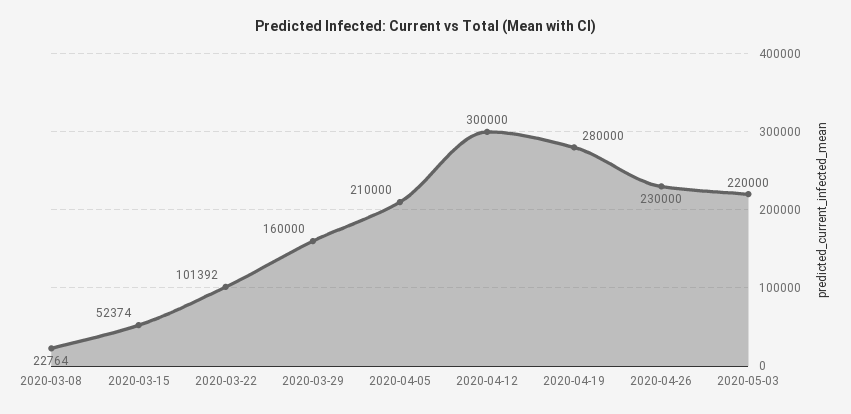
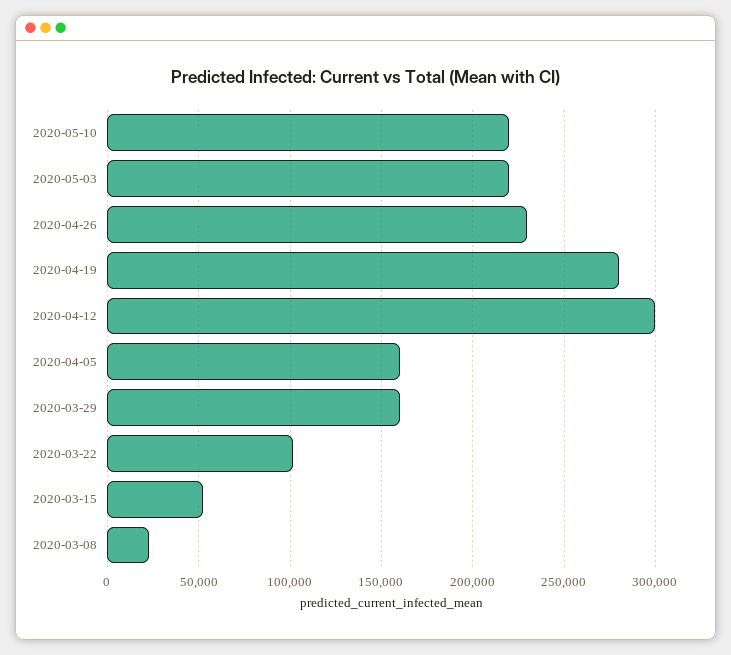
2020-04-05: 210000 -> 160000
2020-05-10: none -> 220000

